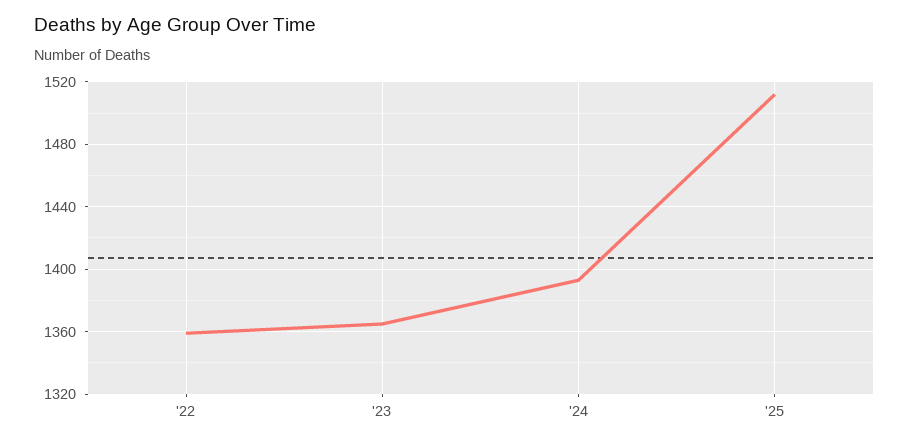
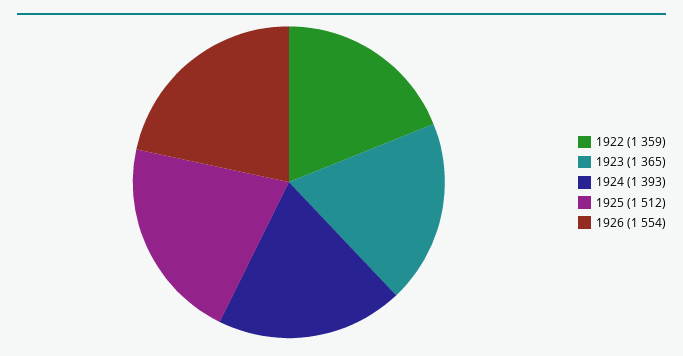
1926: none -> 1554

